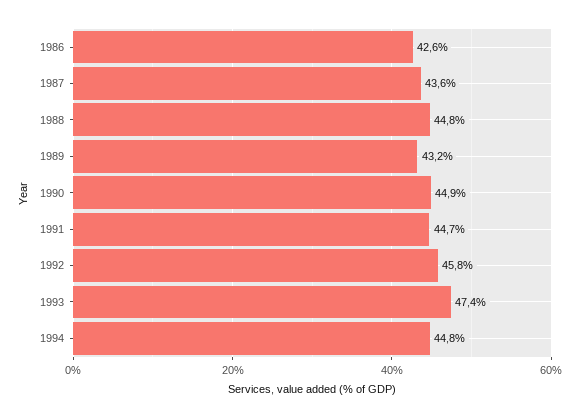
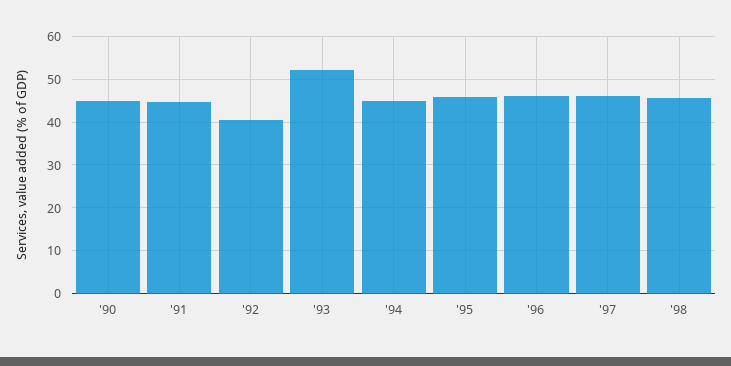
1986: 42.6 -> none
1987: 43.6 -> none
1988: 44.8 -> none
1989: 43.2 -> none
1992: 45.8 -> 40
1993: 47.4 -> 52
'95: none -> 46
'96: none -> 46
'97: none -> 46
'98: none -> 46

